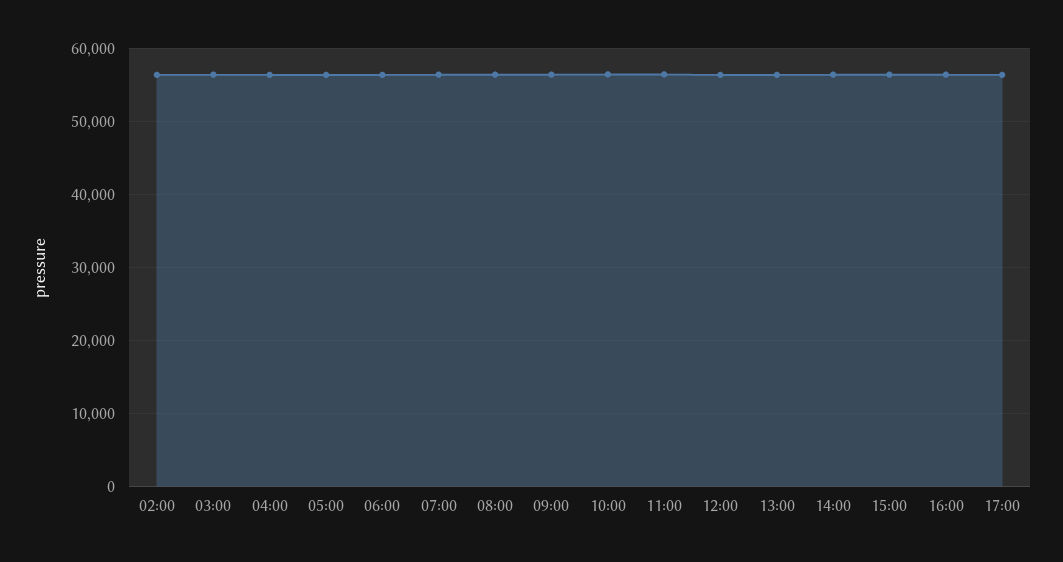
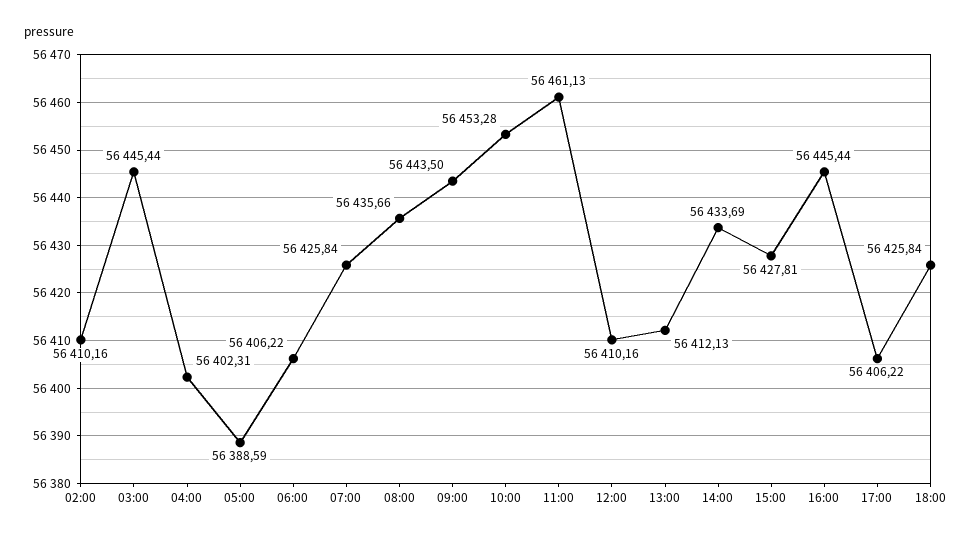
18:00: none -> 56425.84

